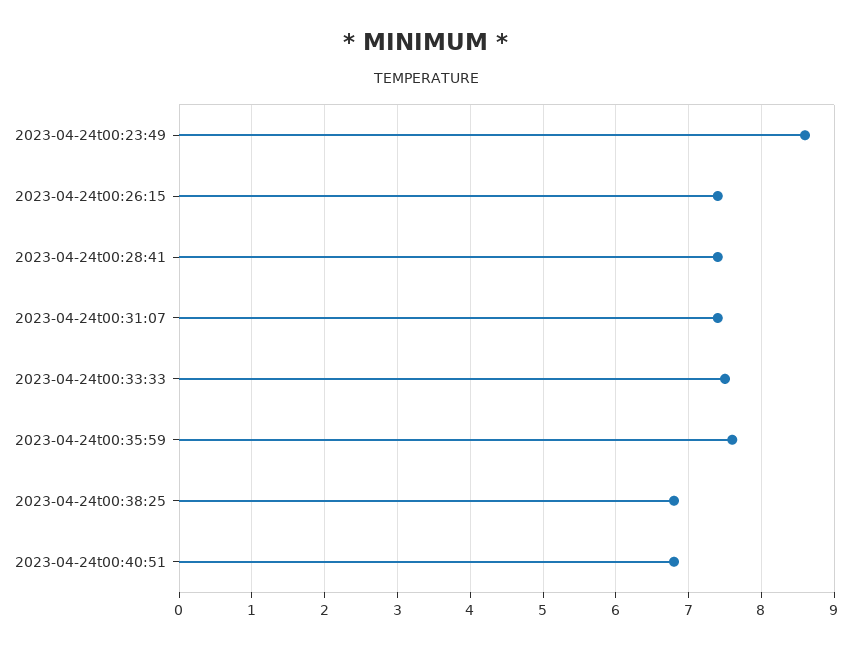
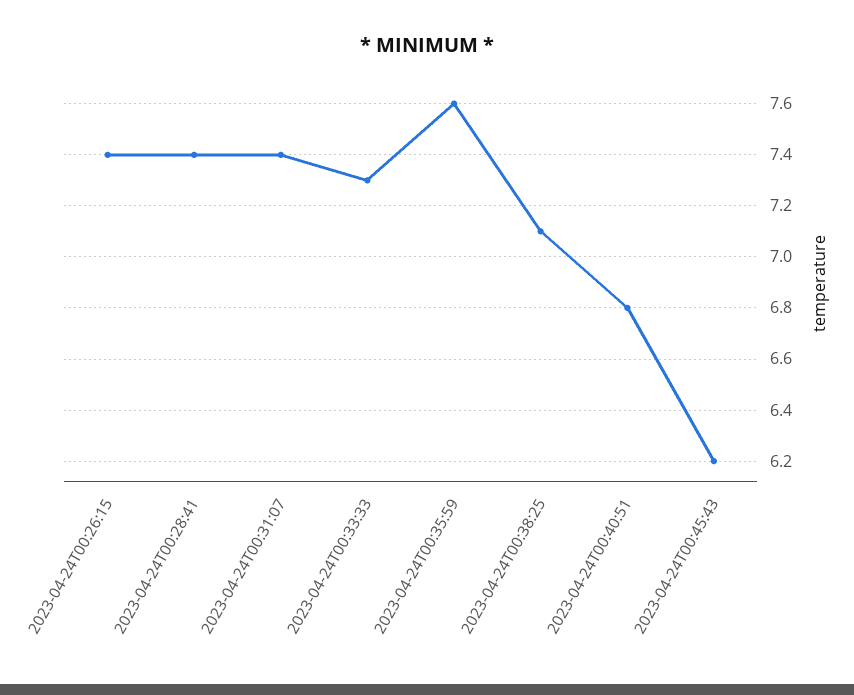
2023-04-24t00:23:49: 8.6 -> none
2023-04-24t00:33:33: 7.5 -> 7.3
2023-04-24t00:38:25: 6.8 -> 7.1
2023-04-24T00:45:43: none -> 6.2

